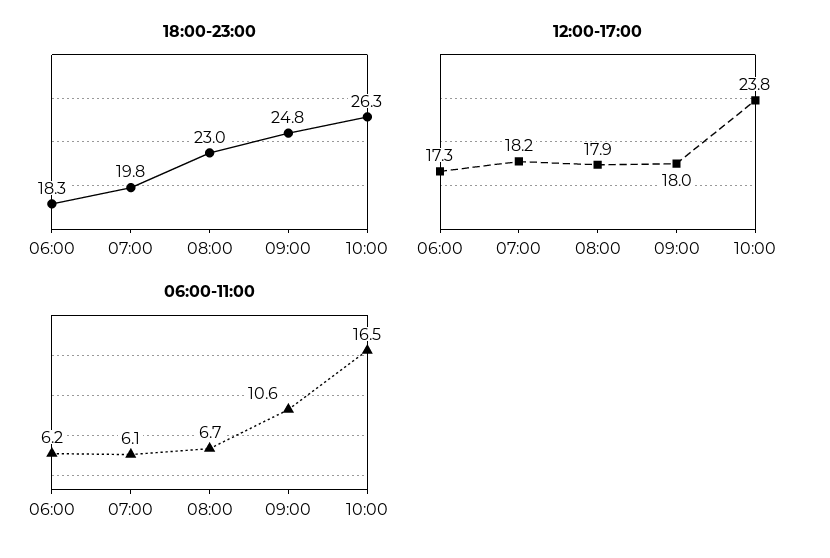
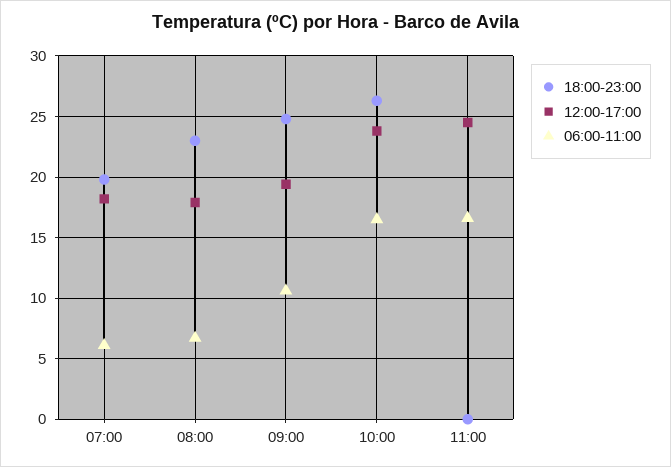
18:00-23:00, 06:00: 18.3 -> none
12:00-17:00, 06:00: 17.3 -> none
12:00-17:00, 09:00: 18 -> 19.5
06:00-11:00, 06:00: 6.2 -> none
18:00-23:00, 11:00: none -> 0
12:00-17:00, 11:00: none -> 24.5
06:00-11:00, 11:00: none -> 16.5

